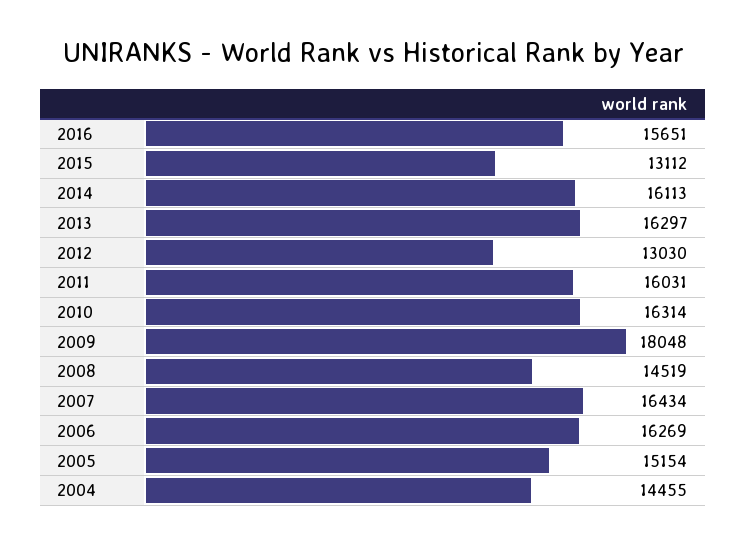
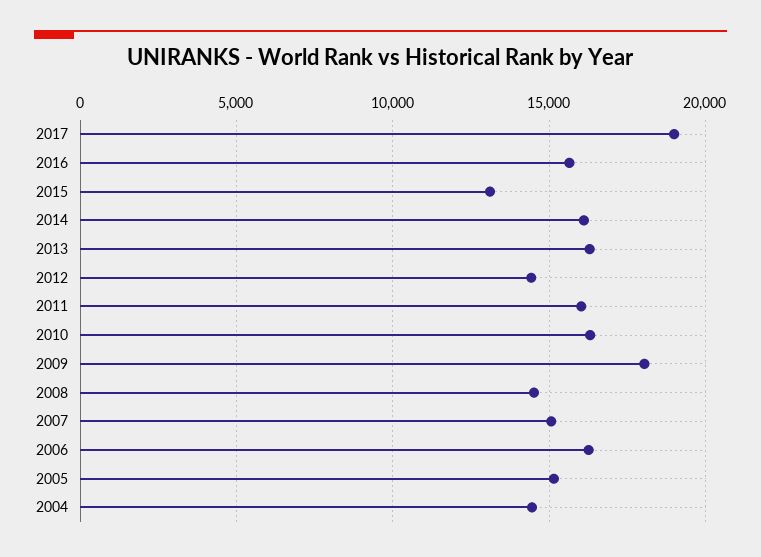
2012: 13030 -> 14500
2007: 16434 -> 15000
2017: none -> 19000

